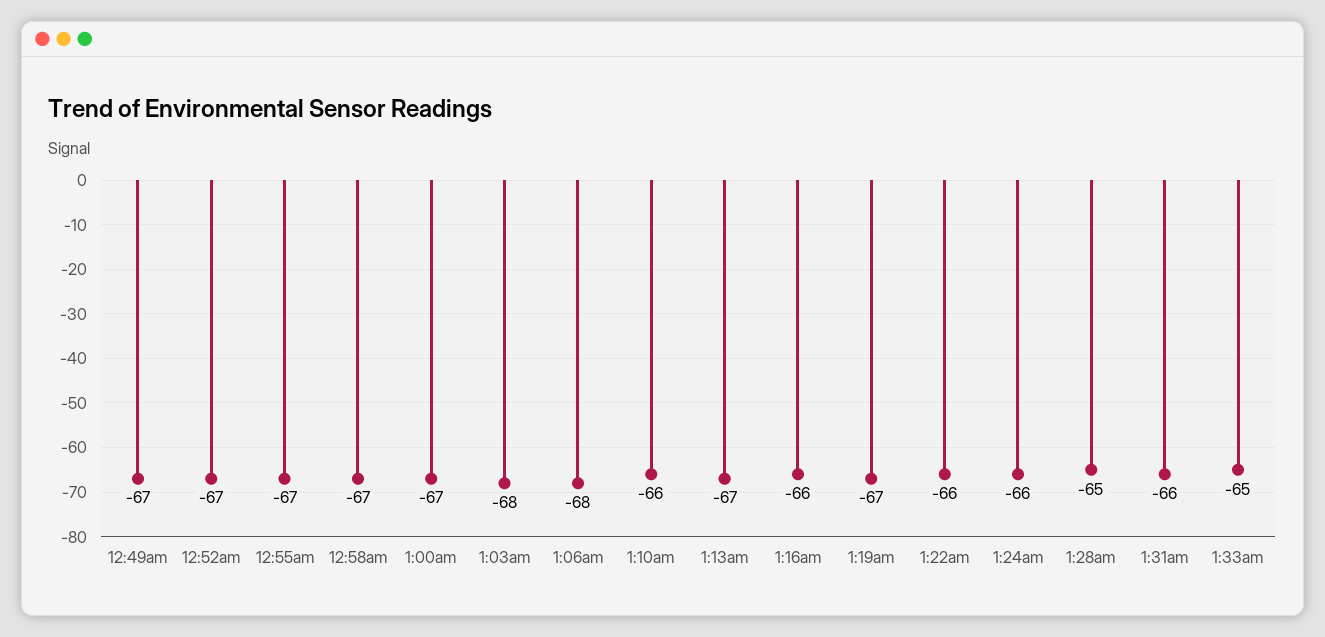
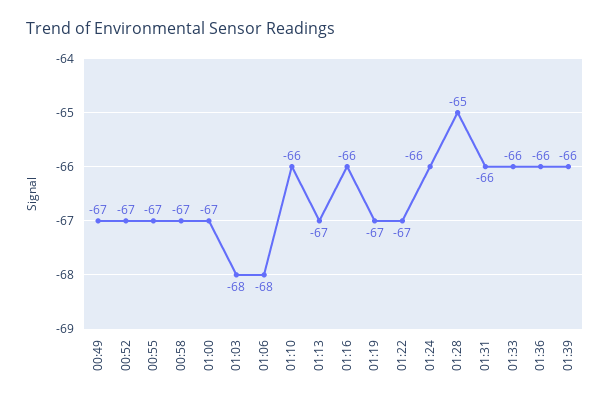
1:22am: -66 -> -67
1:33am: -65 -> -66
01:36: none -> -66
01:39: none -> -66

